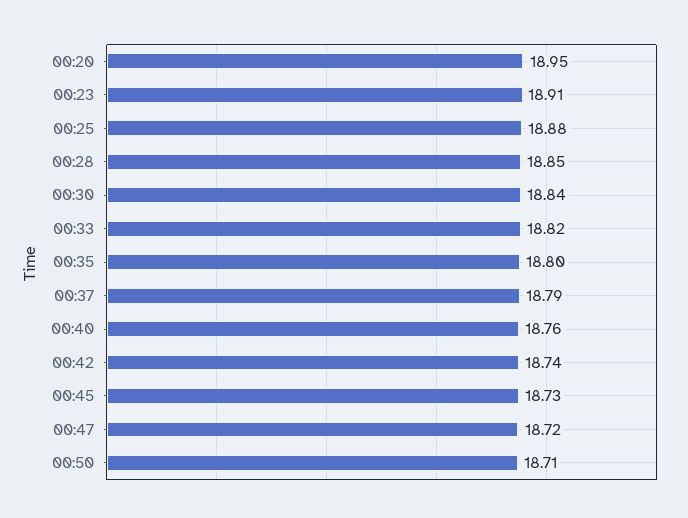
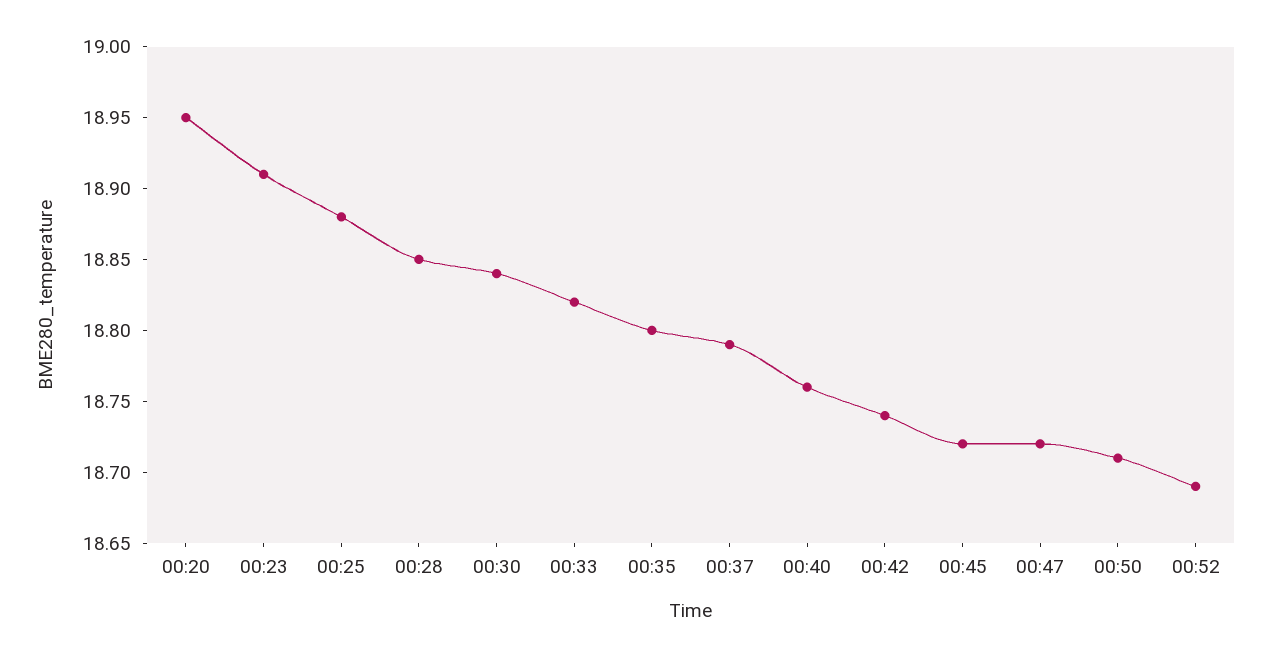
00:45: 18.73 -> 18.72
00:52: none -> 18.69

